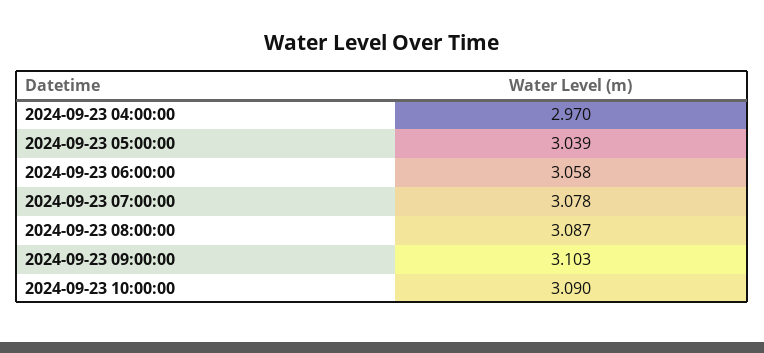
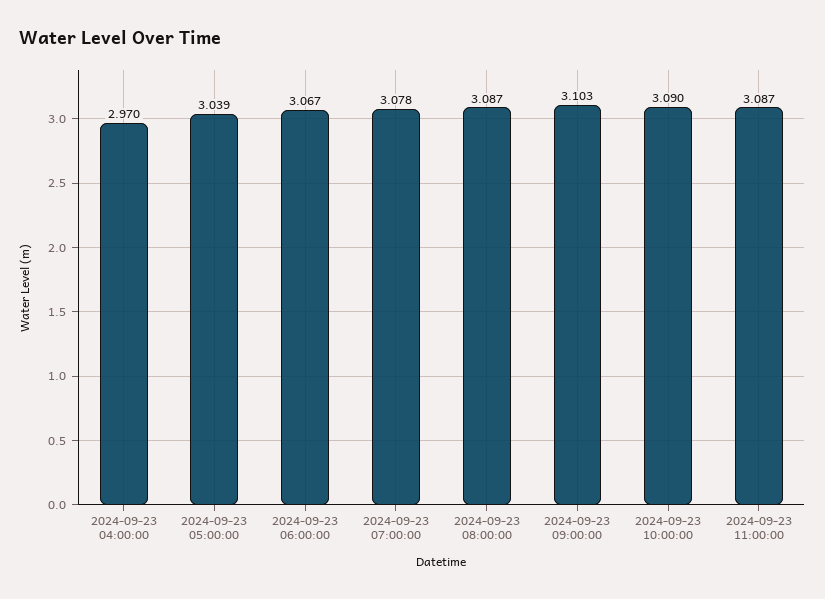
2024-09-23 06:00:00: 3.058 -> 3.067
2024-09-23 11:00:00: none -> 3.087

